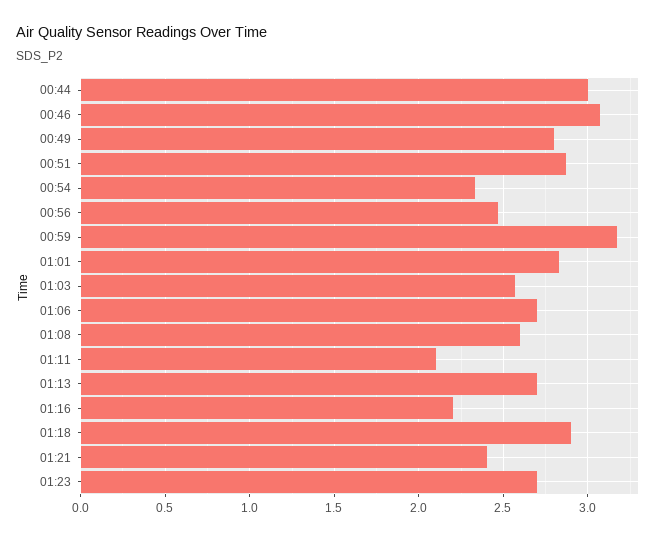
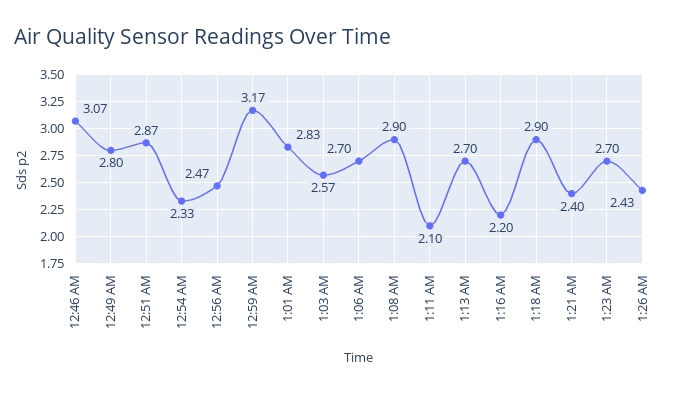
00:44: 3 -> none
01:08: 2.6 -> 2.9
1:26 AM: none -> 2.43

